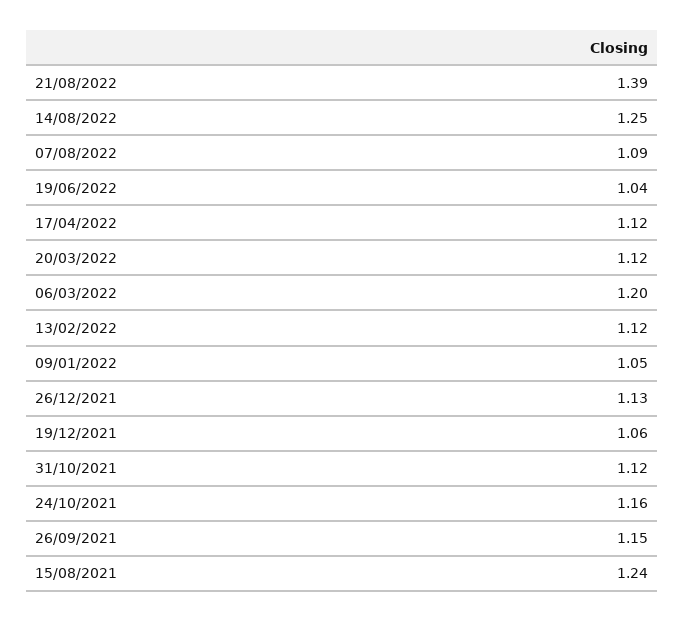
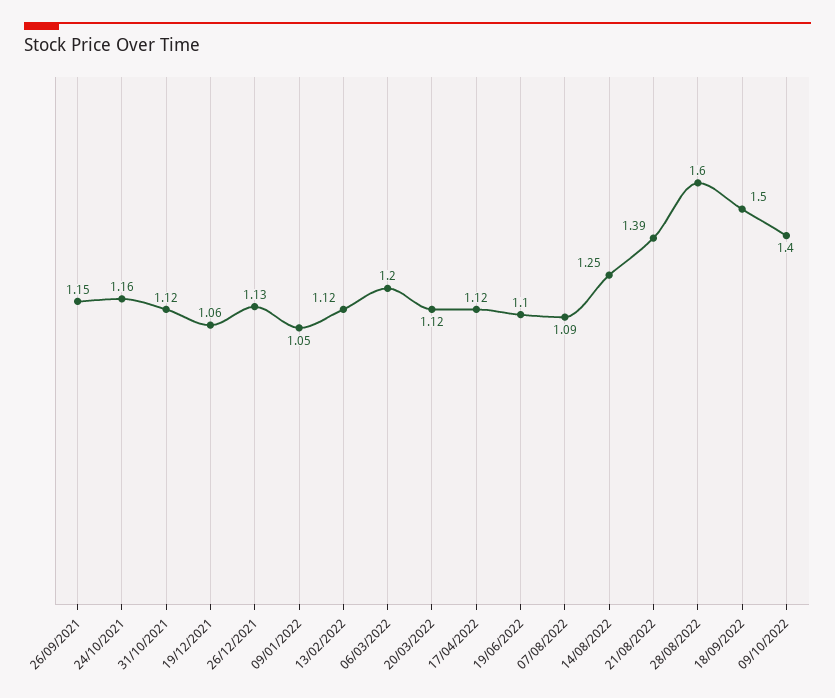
19/06/2022: 1.04 -> 1.1
15/08/2021: 1.24 -> none
28/08/2022: none -> 1.6
18/09/2022: none -> 1.5
09/10/2022: none -> 1.4

